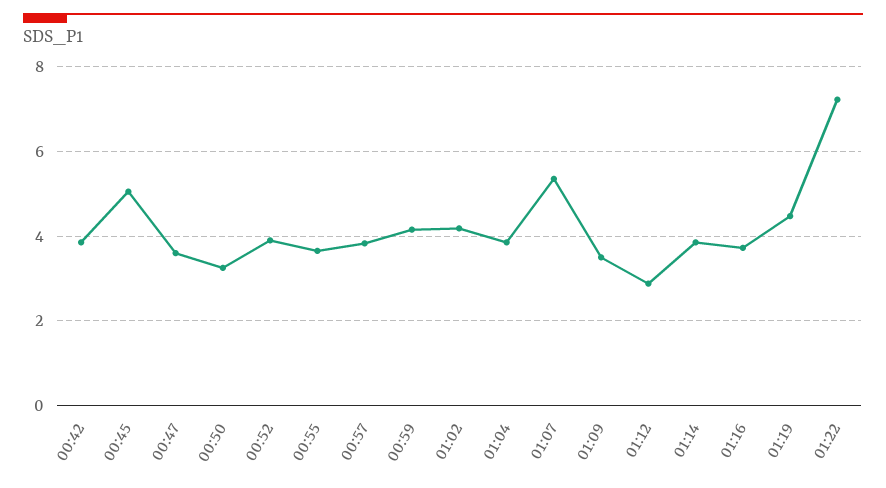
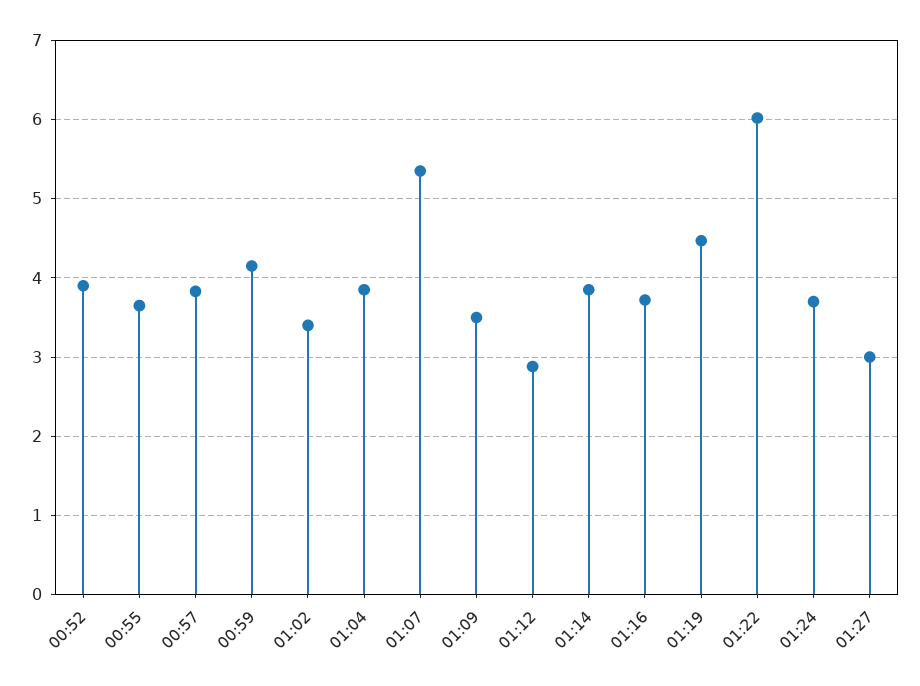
00:42: 3.8 -> none
00:45: 5 -> none
00:47: 3.6 -> none
00:50: 3.2 -> none
01:02: 4.2 -> 3.4
01:22: 7.2 -> 6
01:24: none -> 3.7
01:27: none -> 3

